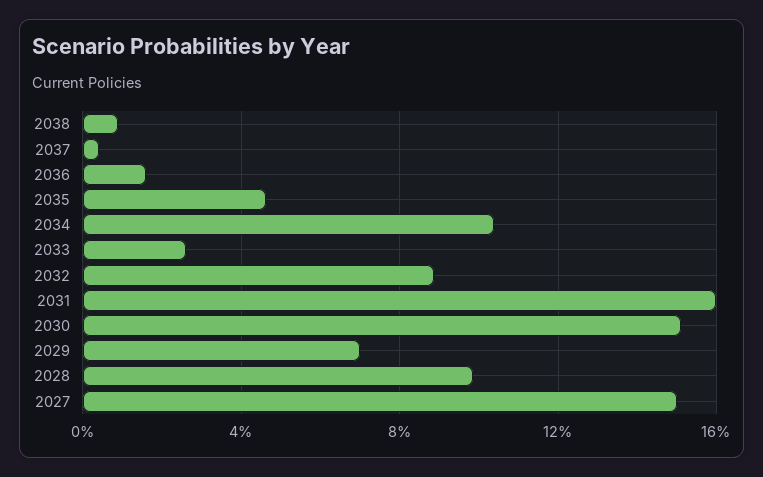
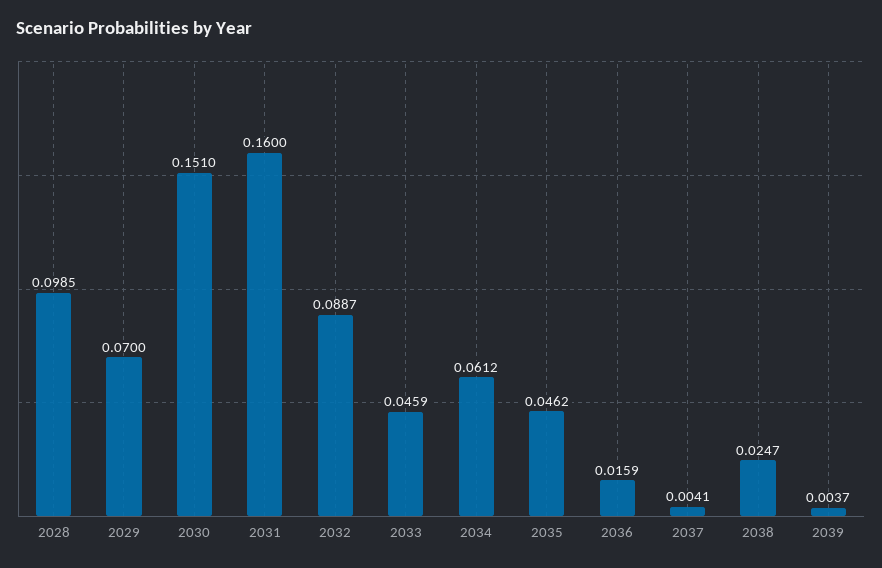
2038: 0.01 -> 0.0247
2034: 0.105 -> 0.0612
2033: 0.025 -> 0.0459
2027: 0.15 -> none
2039: none -> 0.0037

